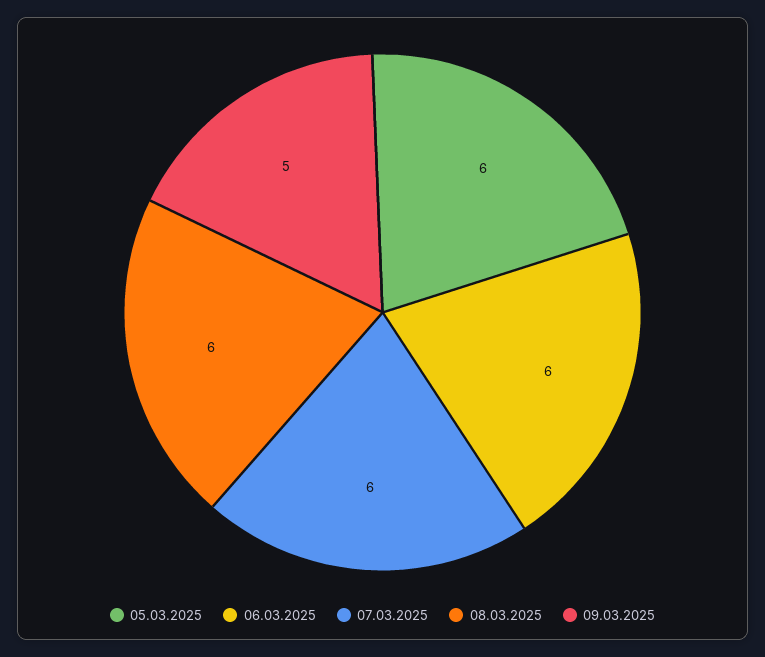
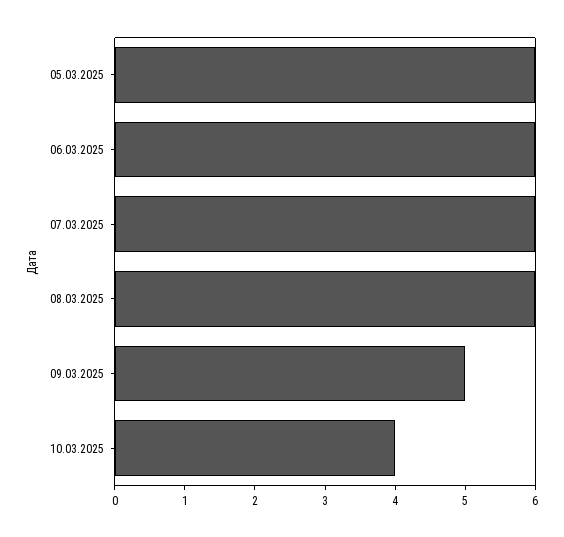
10.03.2025: none -> 4

